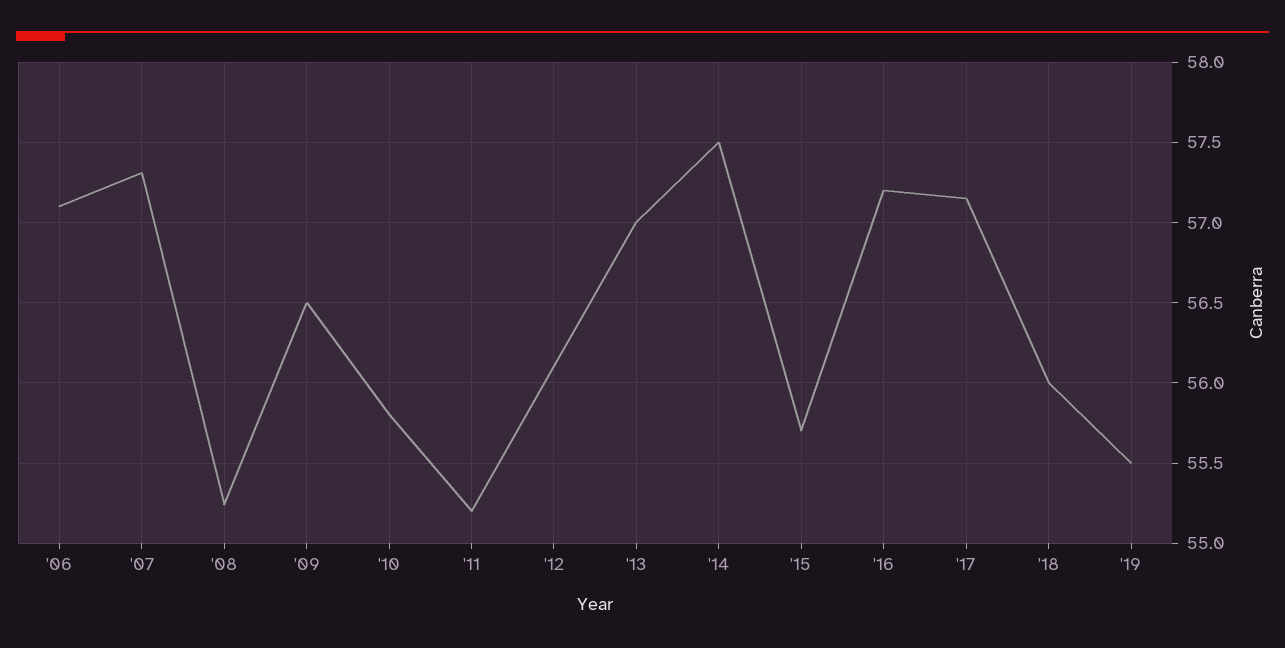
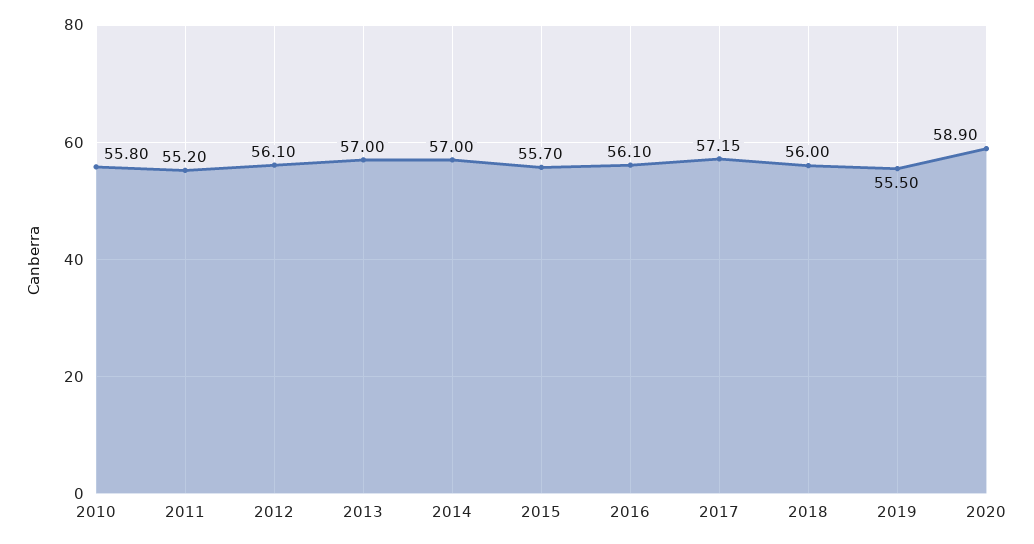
'06: 57.1 -> none
'07: 57.3 -> none
'08: 55.25 -> none
'09: 56.5 -> none
'14: 57.5 -> 57
'16: 57.2 -> 56.1
2020: none -> 58.9

